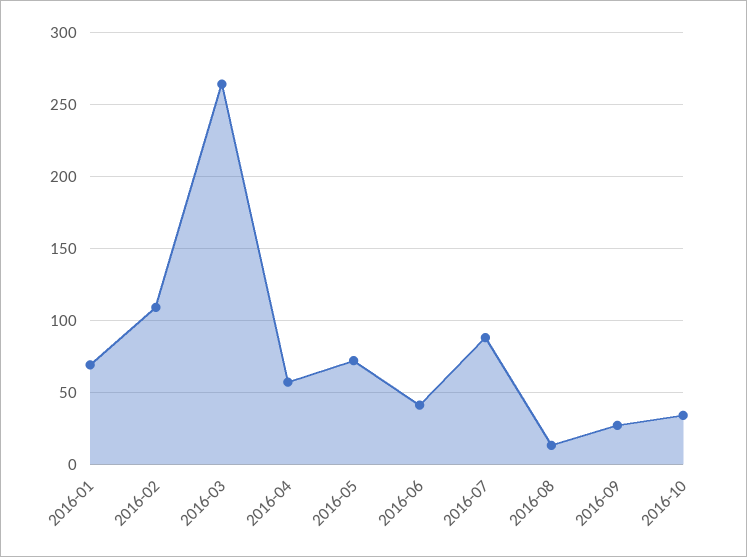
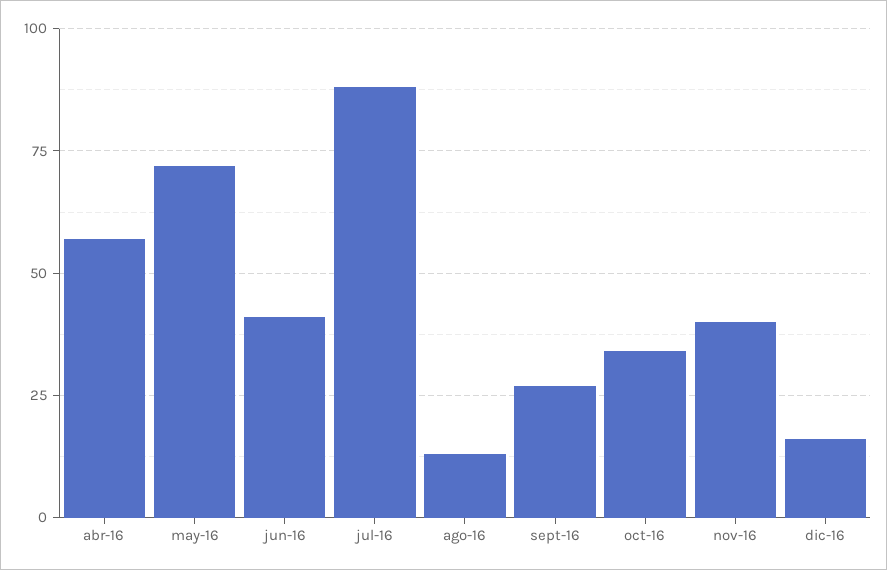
2016-01: 70 -> none
2016-02: 110 -> none
2016-03: 265 -> none
nov-16: none -> 40
dic-16: none -> 15

